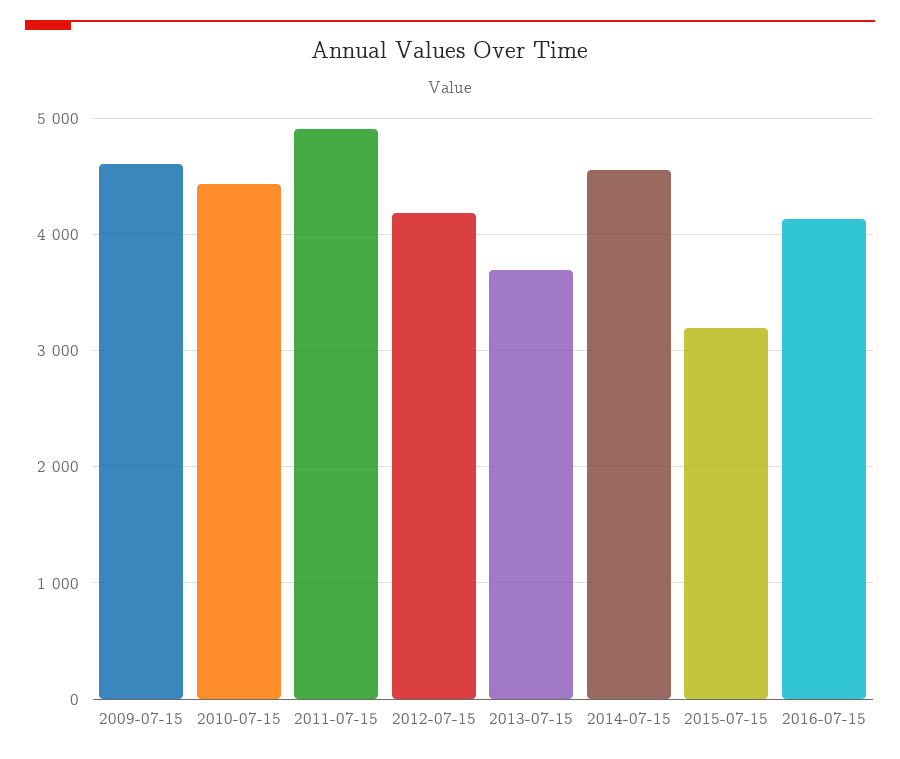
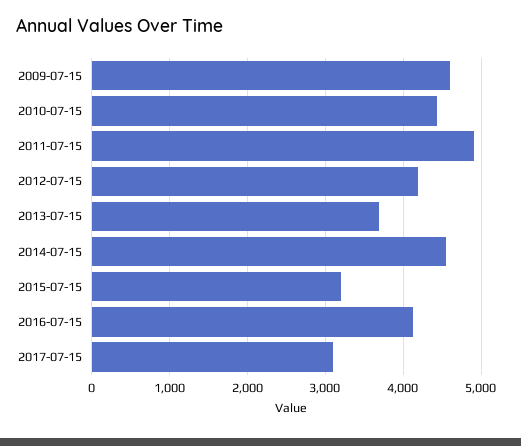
2017-07-15: none -> 3100

